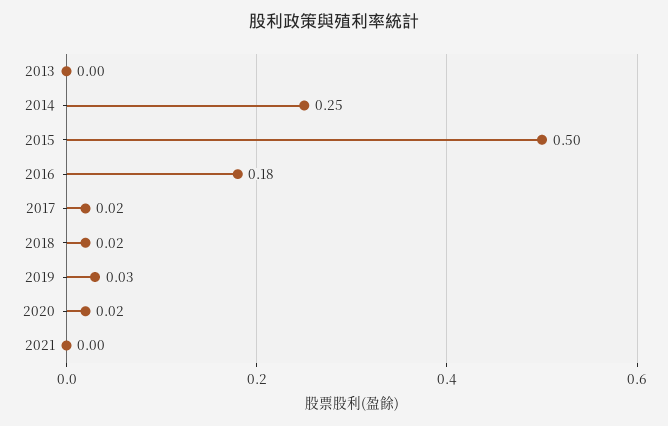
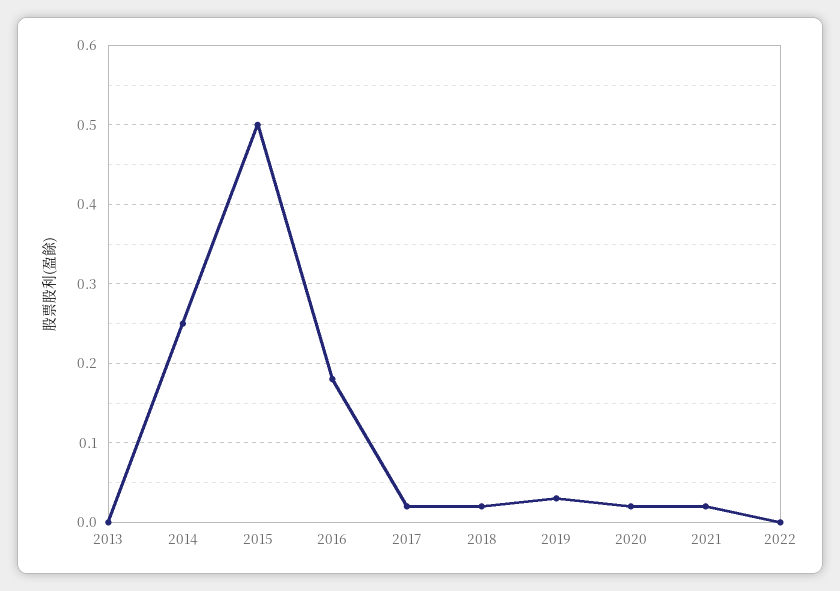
2021: 0 -> 0.02
2022: none -> 0

